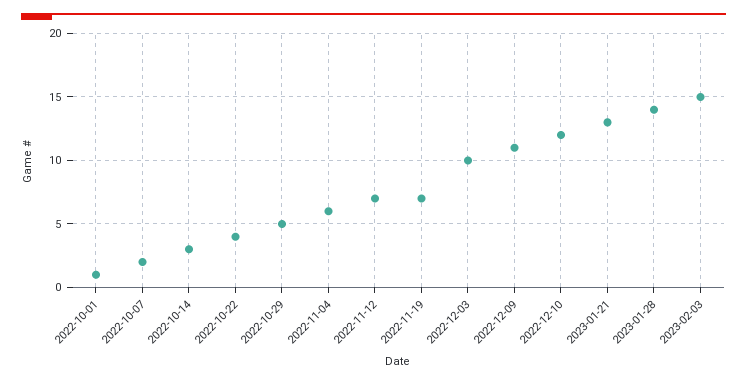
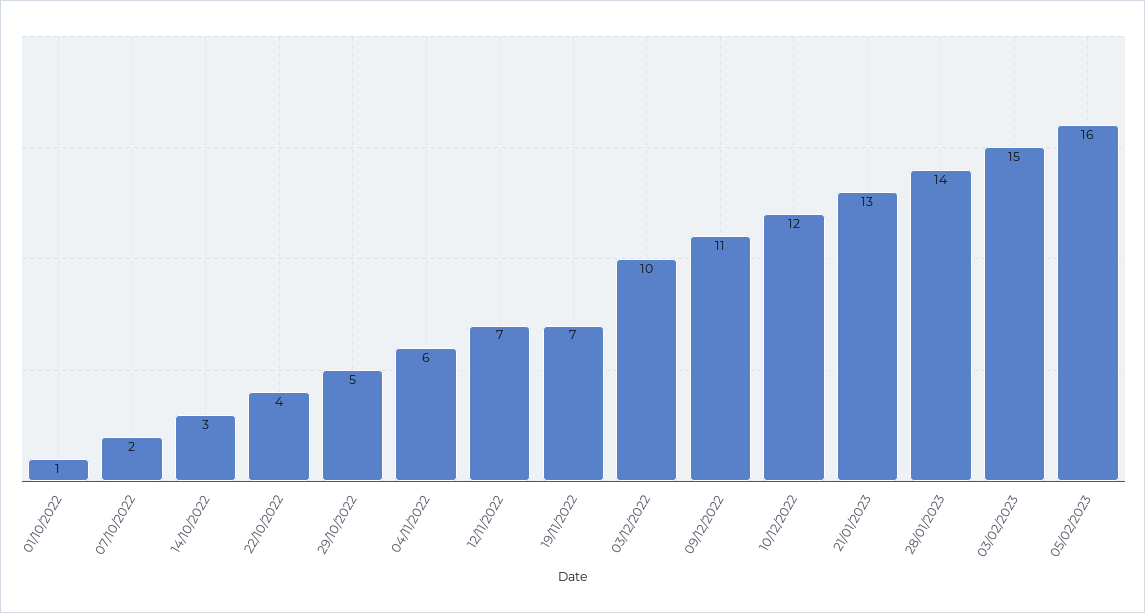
05/02/2023: none -> 16

